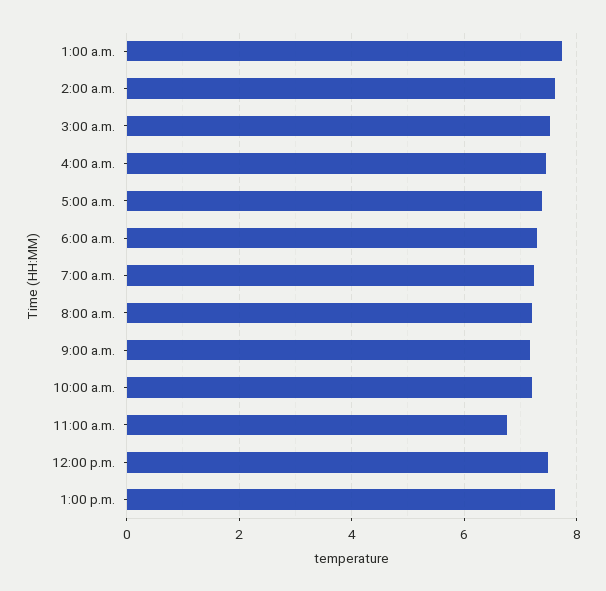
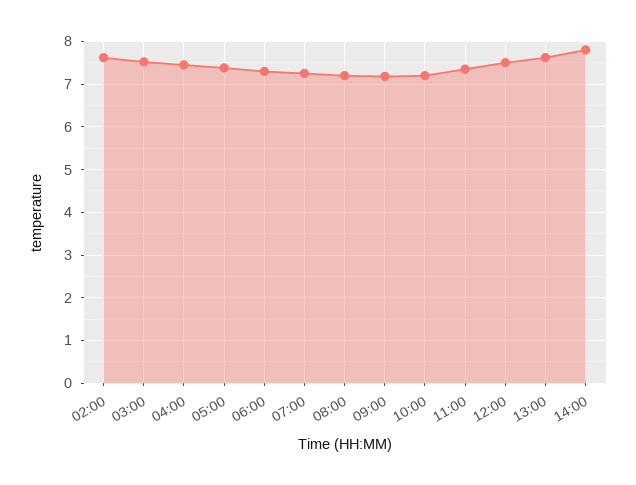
1:00 a.m.: 7.8 -> none
11:00 a.m.: 6.8 -> 7.4
14:00: none -> 7.8

